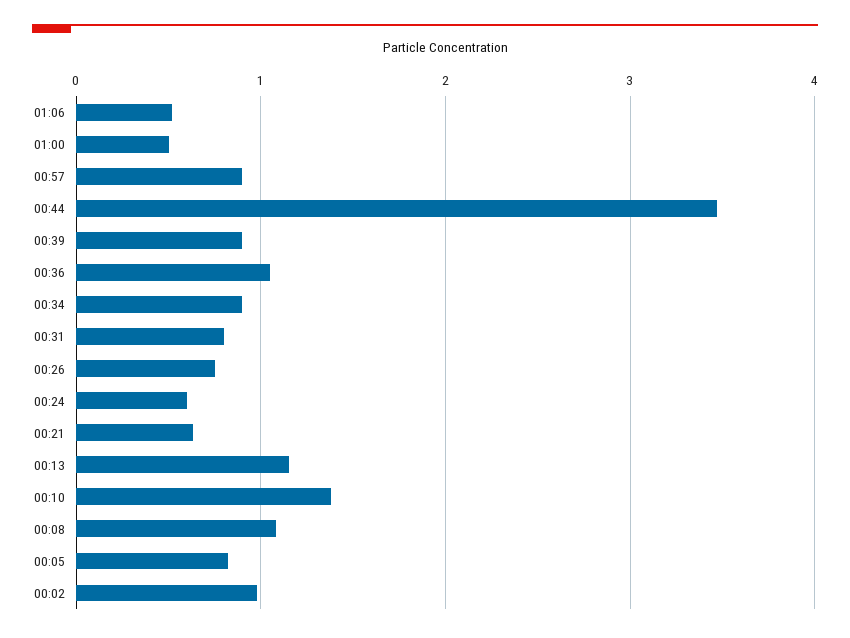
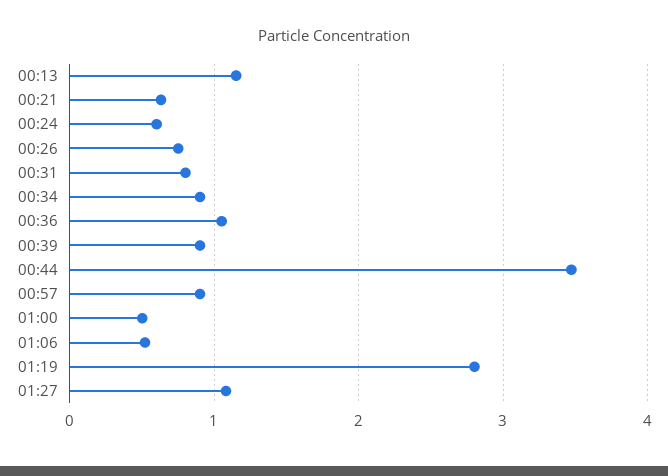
00:10: 1.4 -> none
00:08: 1.1 -> none
00:05: 0.8 -> none
00:02: 1 -> none
01:19: none -> 2.8
01:27: none -> 1.1

